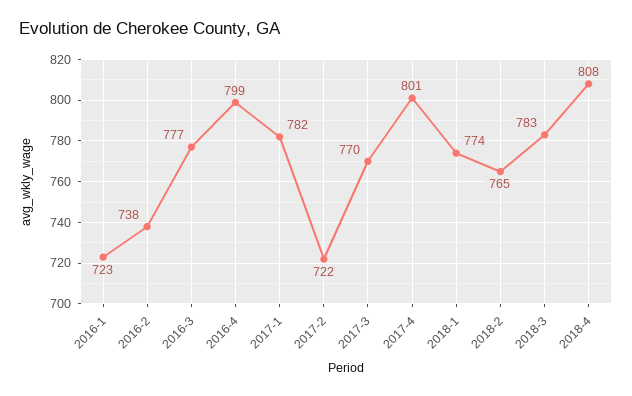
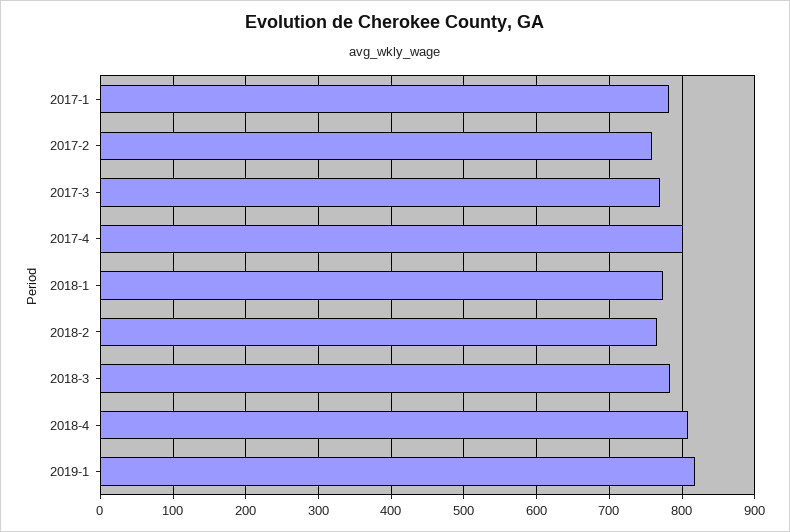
2016-1: 723 -> none
2016-2: 738 -> none
2016-3: 777 -> none
2016-4: 799 -> none
2017-2: 722 -> 760
2019-1: none -> 820

